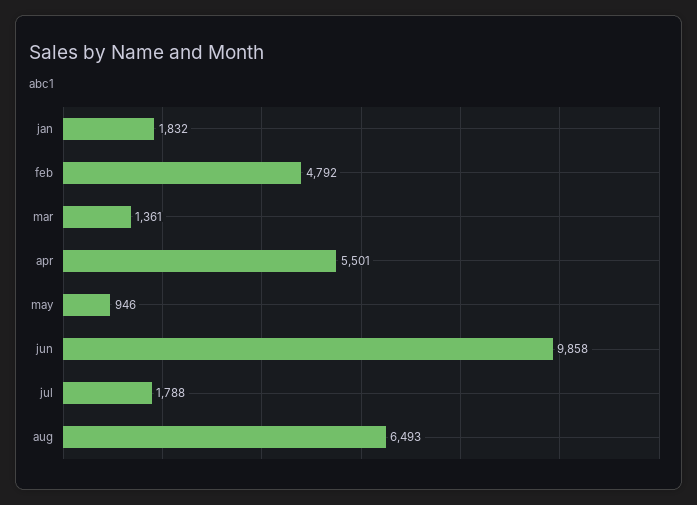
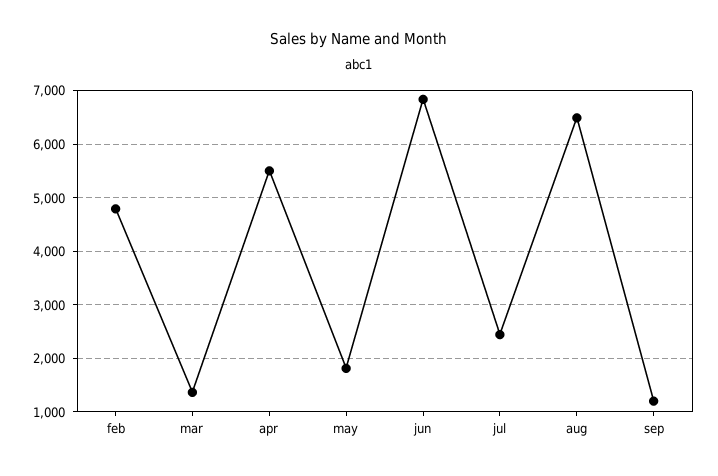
jan: 1832 -> none
may: 946 -> 1800
jun: 9858 -> 6800
jul: 1788 -> 2400
sep: none -> 1200

